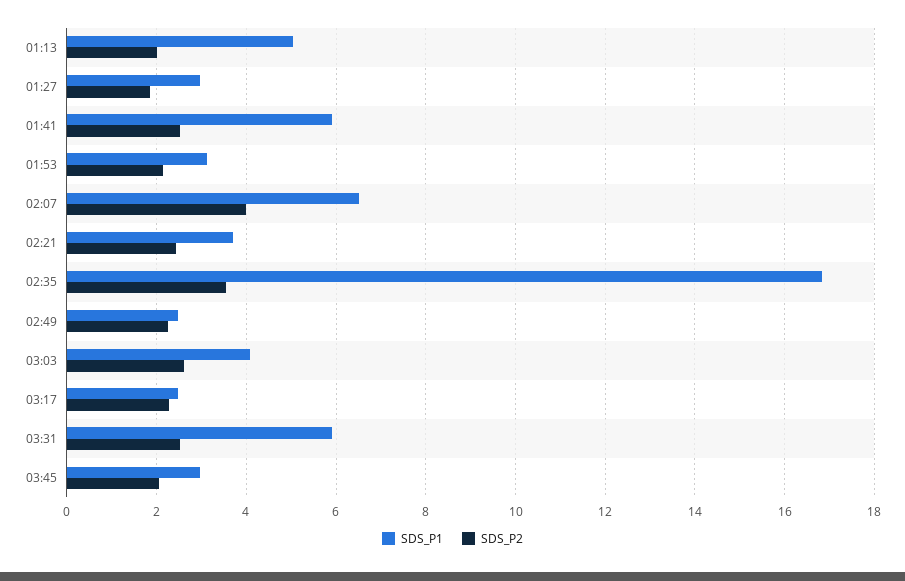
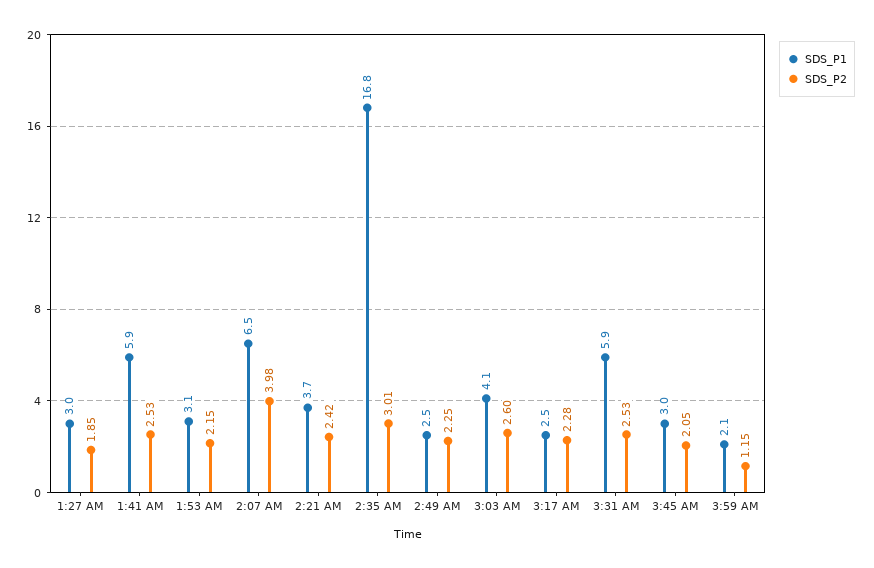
SDS_P1, 01:13: 5 -> none
SDS_P2, 01:13: 2 -> none
SDS_P2, 02:35: 3.6 -> 3.01
SDS_P1, 3:59 AM: none -> 2.1
SDS_P2, 3:59 AM: none -> 1.15

